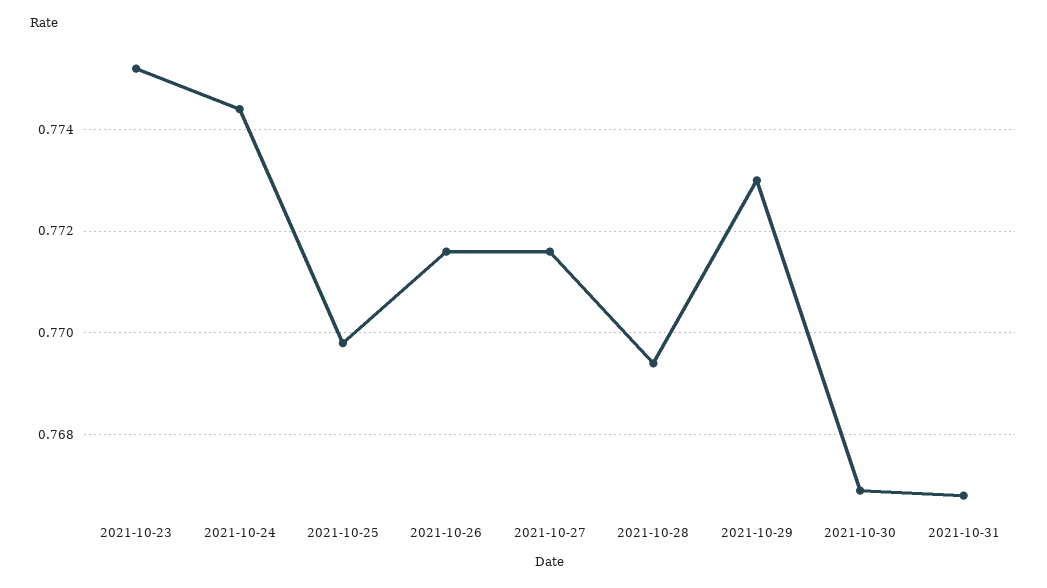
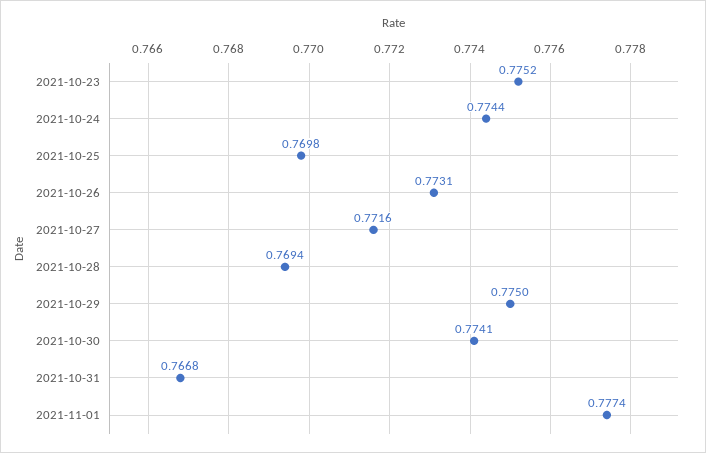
2021-10-26: 0.7715 -> 0.7731
2021-10-29: 0.773 -> 0.775
2021-10-30: 0.767 -> 0.7741
2021-11-01: none -> 0.7774

